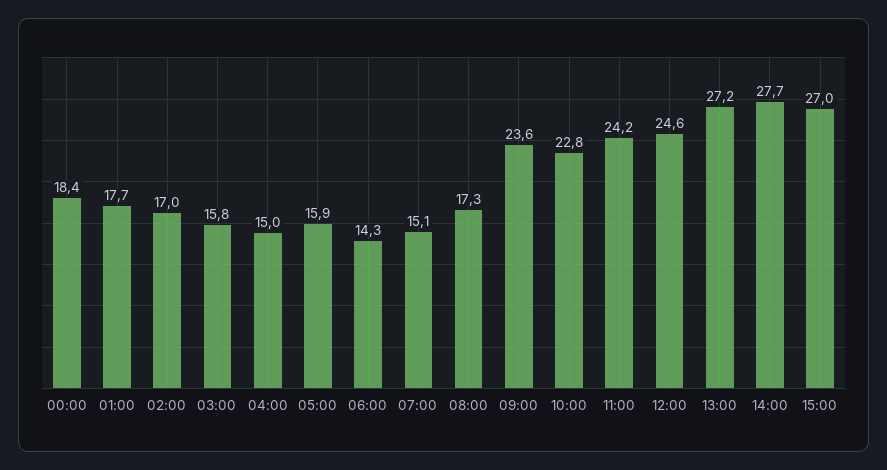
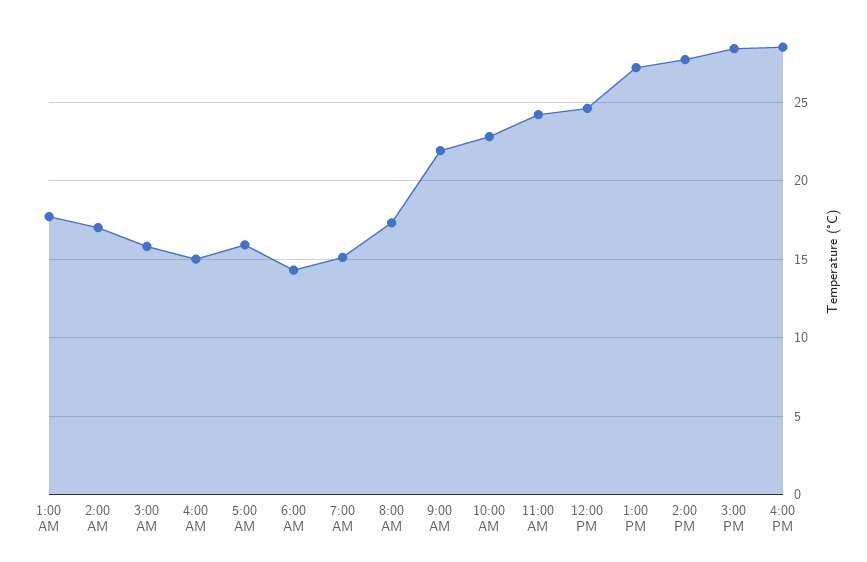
00:00: 18.4 -> none
09:00: 23.6 -> 22
15:00: 27 -> 28.5
4:00 PM: none -> 28.5

